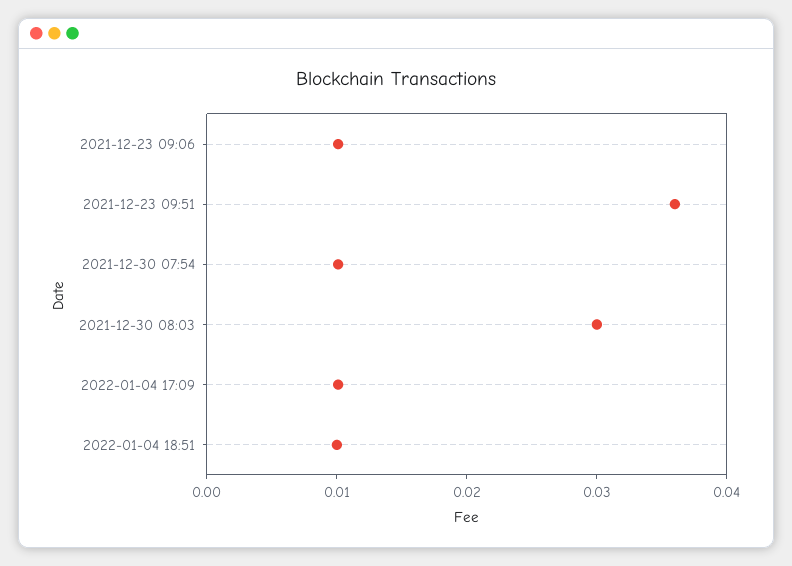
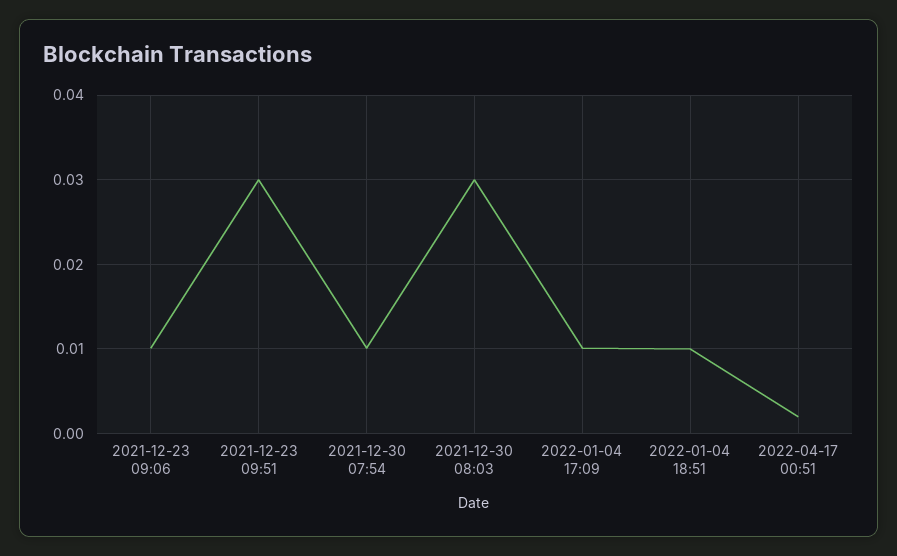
2021-12-23 09:51: 0.036 -> 0.03
2022-04-17 00:51: none -> 0.002

